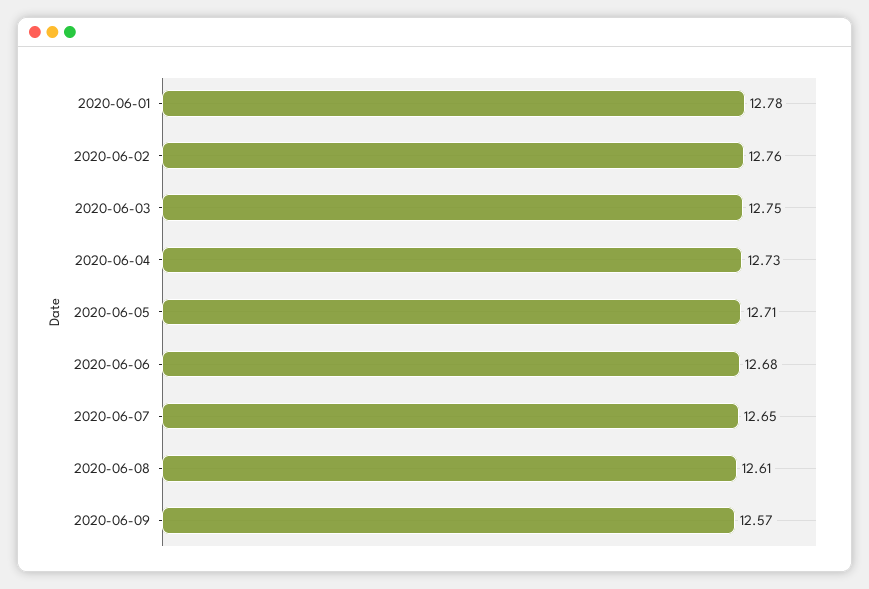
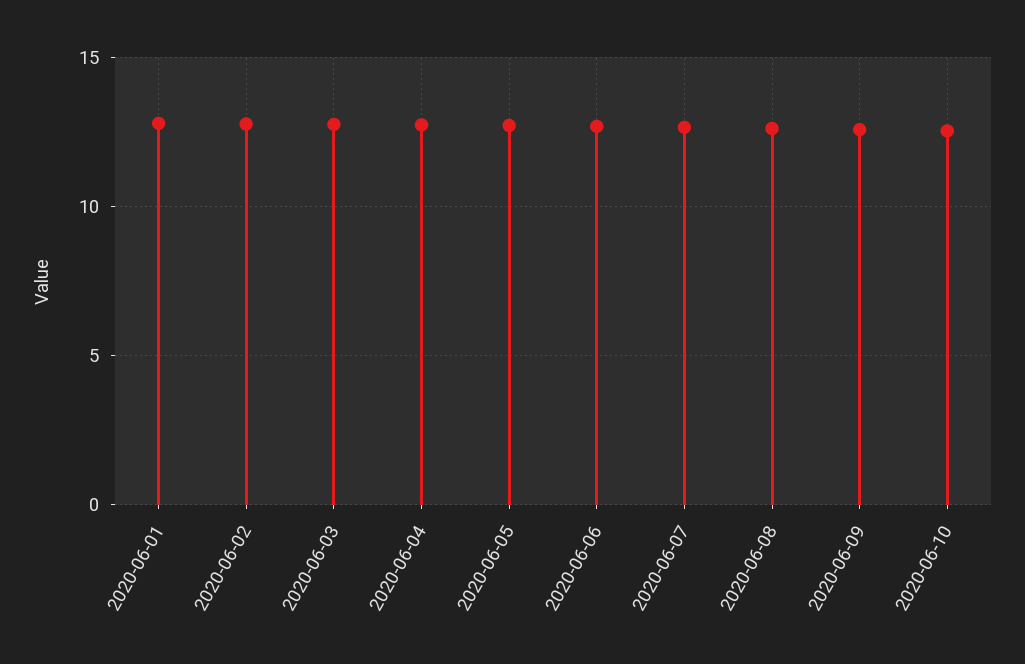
2020-06-10: none -> 12.5

